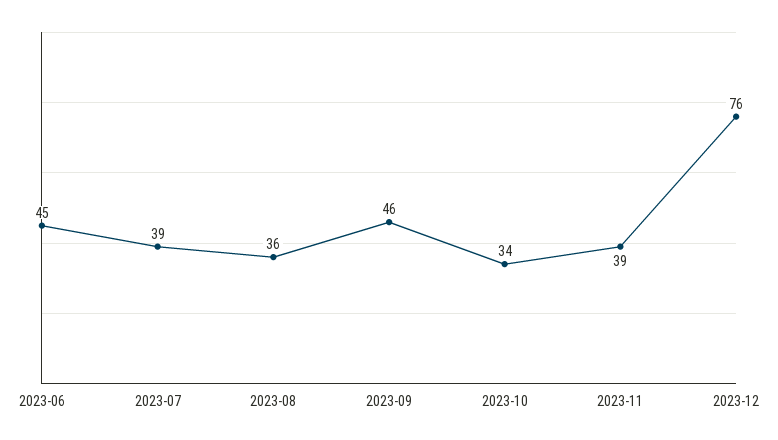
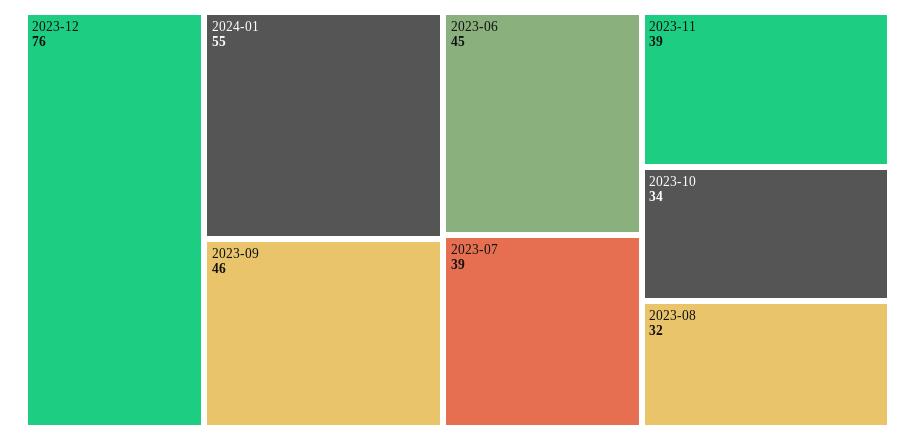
2023-08: 36 -> 32
2024-01: none -> 55

